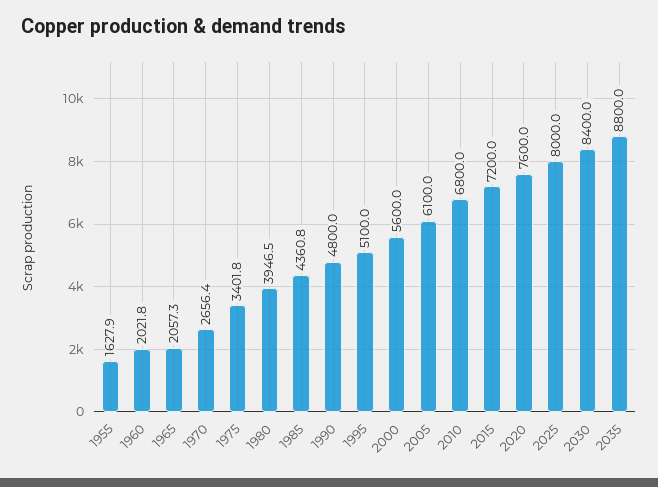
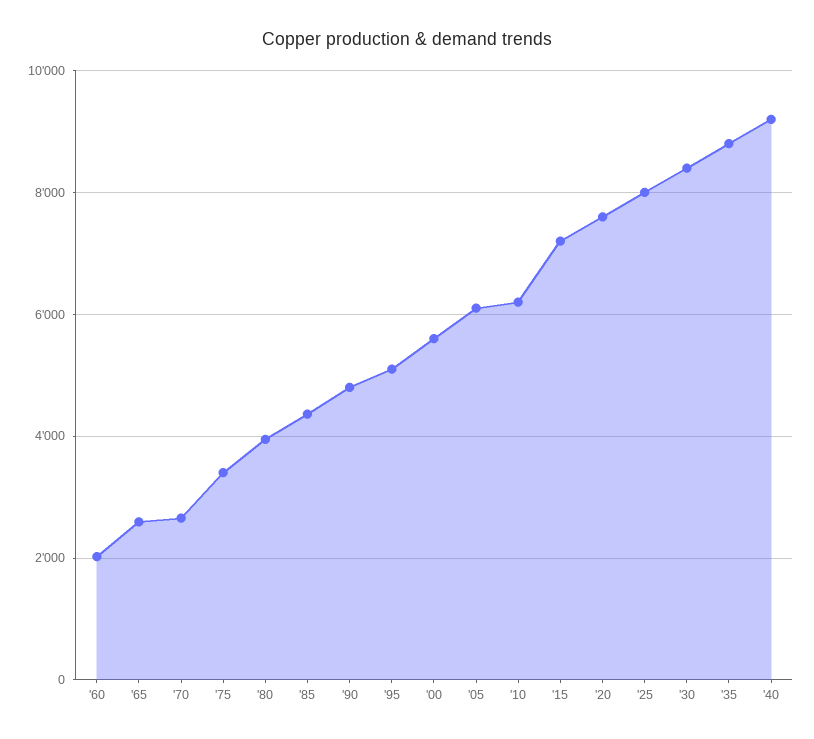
1955: 1627.9 -> none
1965: 2057.3 -> 2600
2010: 6800 -> 6200
'40: none -> 9200

